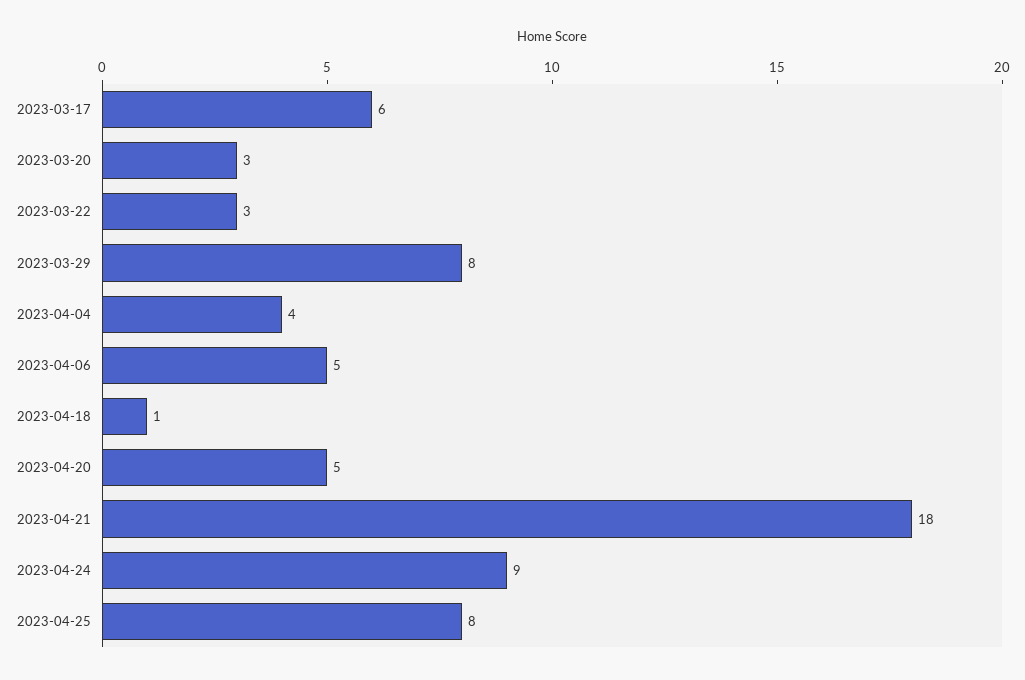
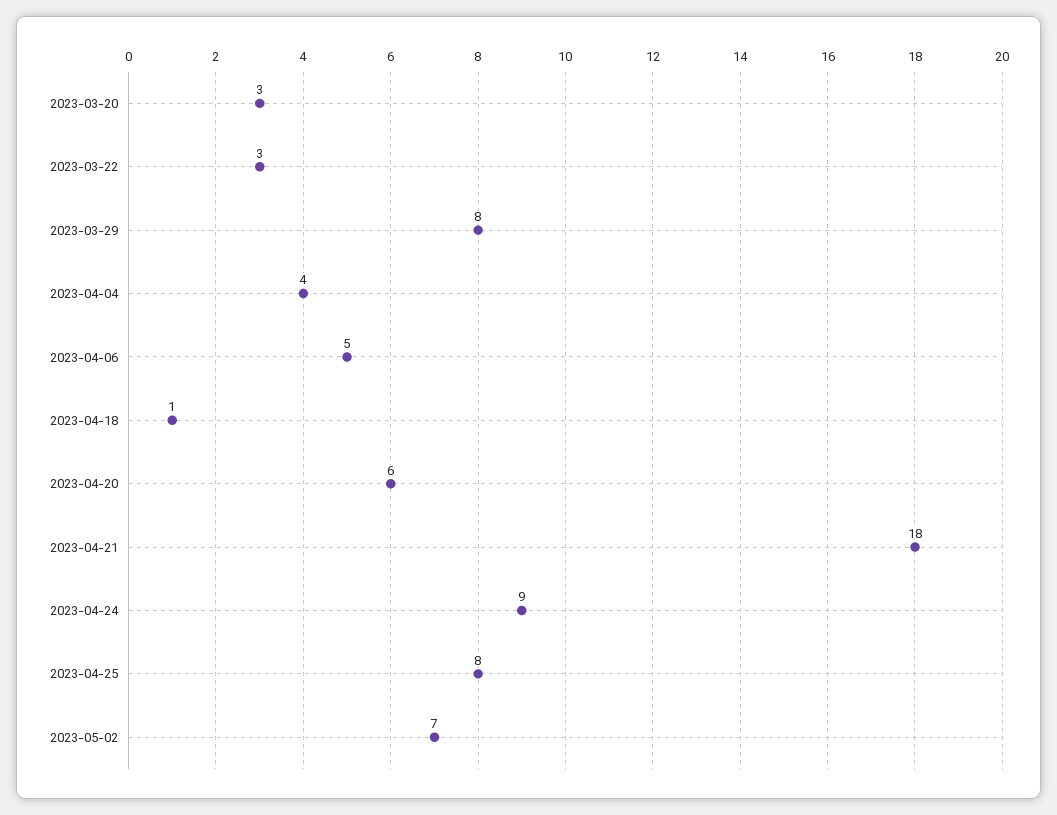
2023-03-17: 6 -> none
2023-04-20: 5 -> 6
2023-05-02: none -> 7

